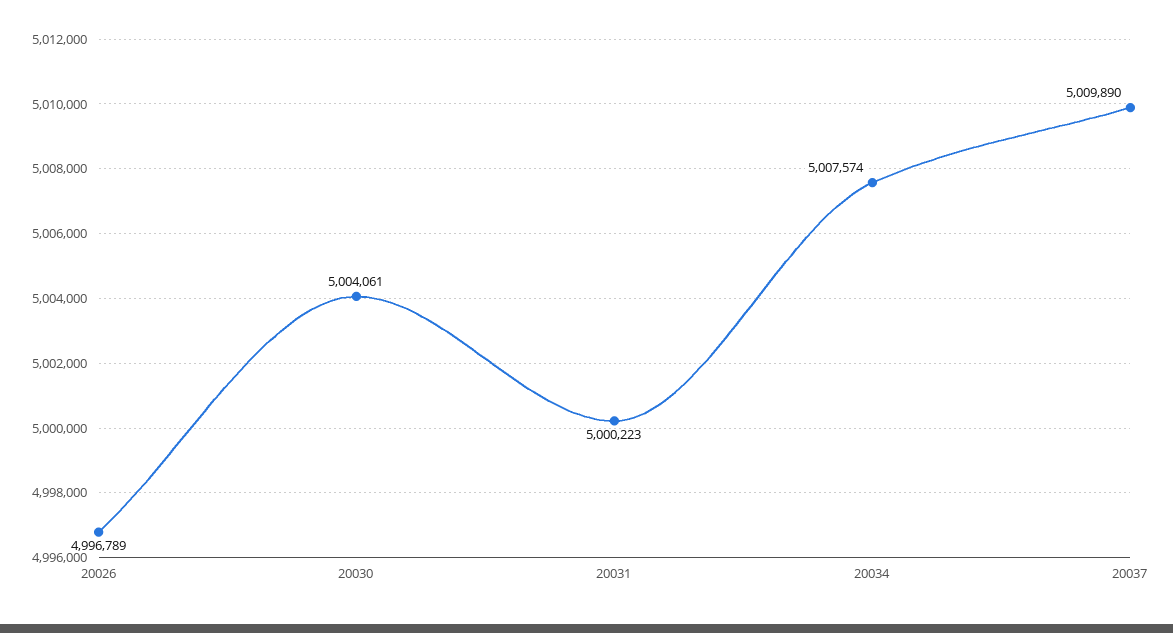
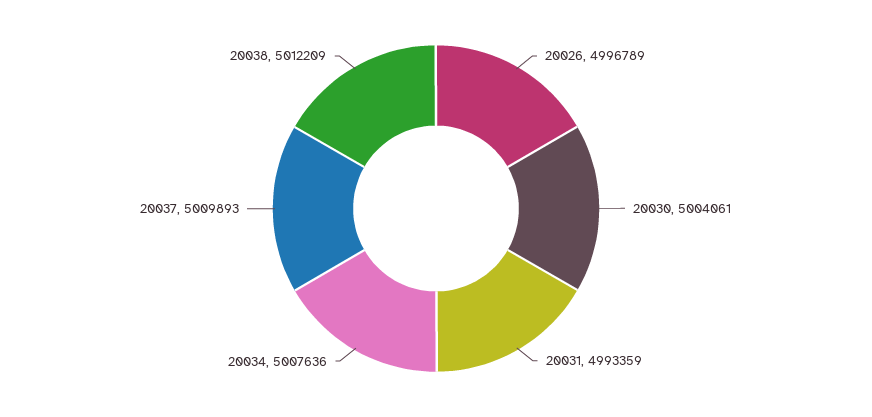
20031: 5000223 -> 4993359
20034: 5007574 -> 5007636
20037: 5009890 -> 5009893
20038: none -> 5012209

